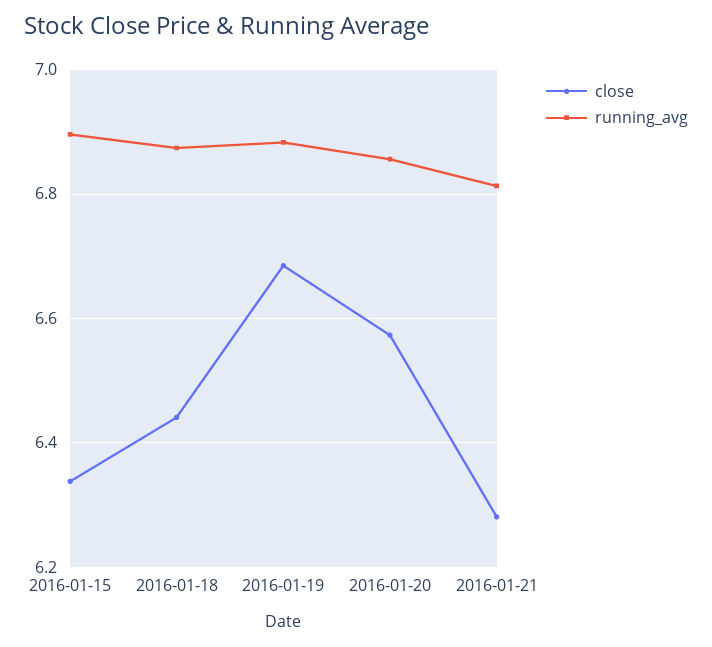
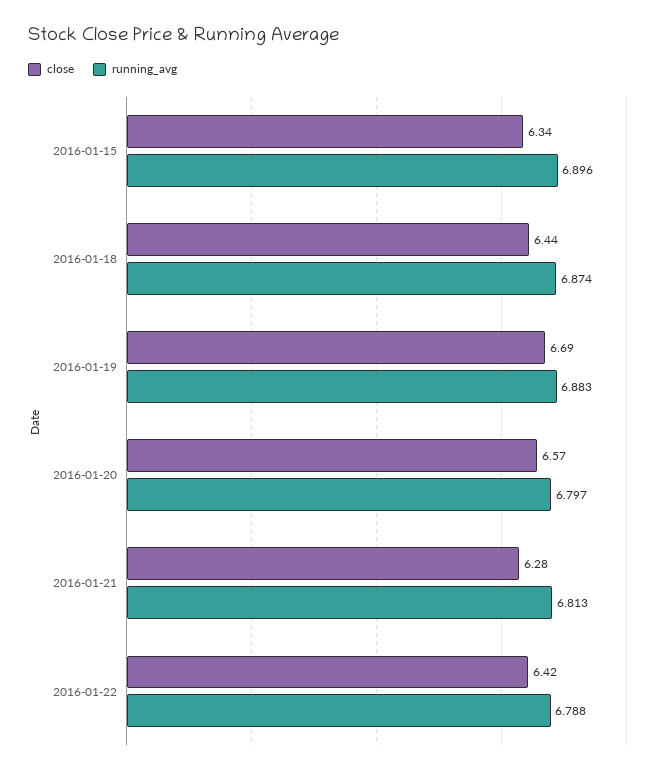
running_avg, 2016-01-20: 6.86 -> 6.797
close, 2016-01-22: none -> 6.42
running_avg, 2016-01-22: none -> 6.788

